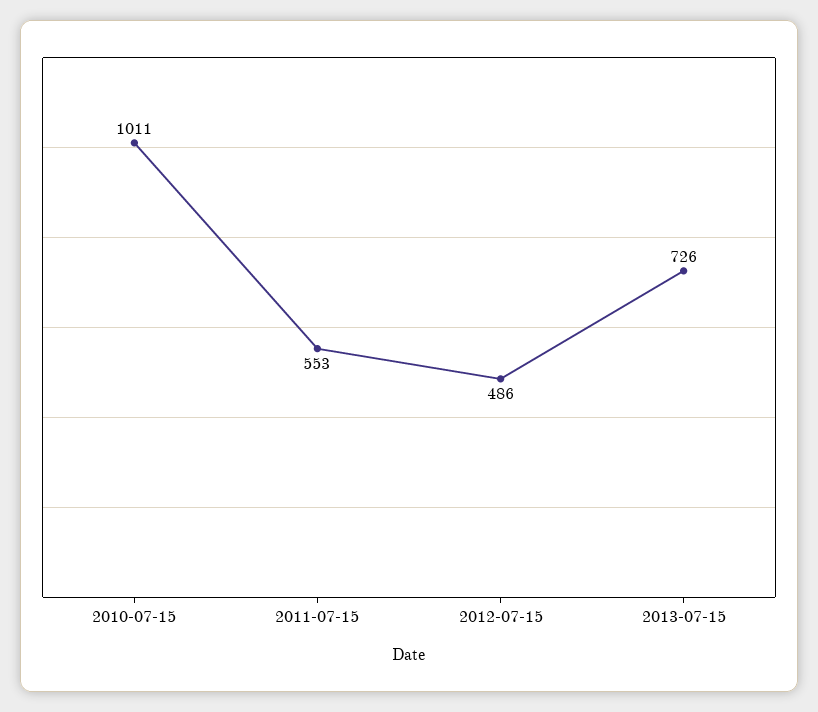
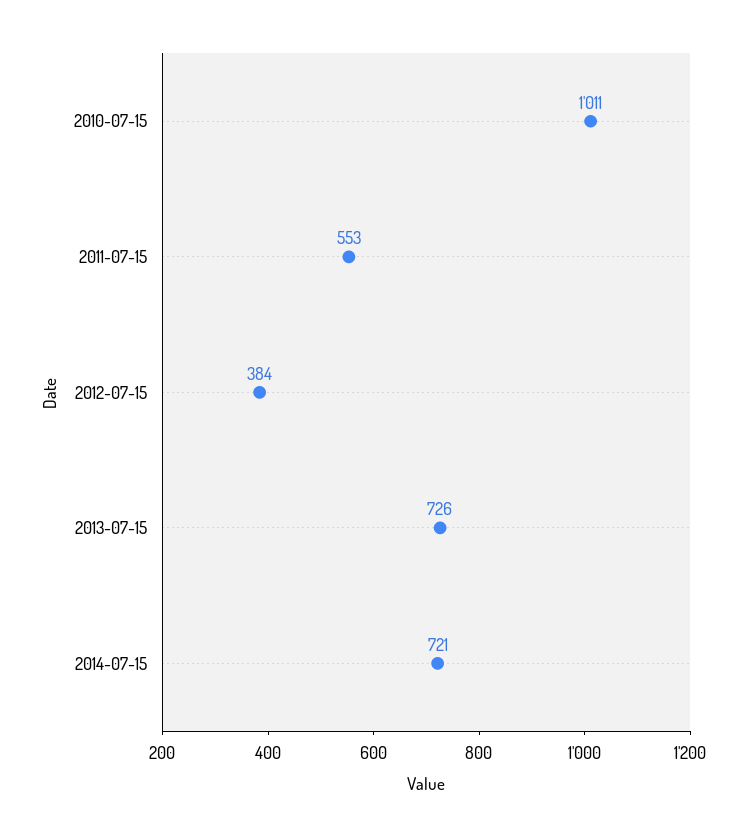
2012-07-15: 486 -> 384
2014-07-15: none -> 721

